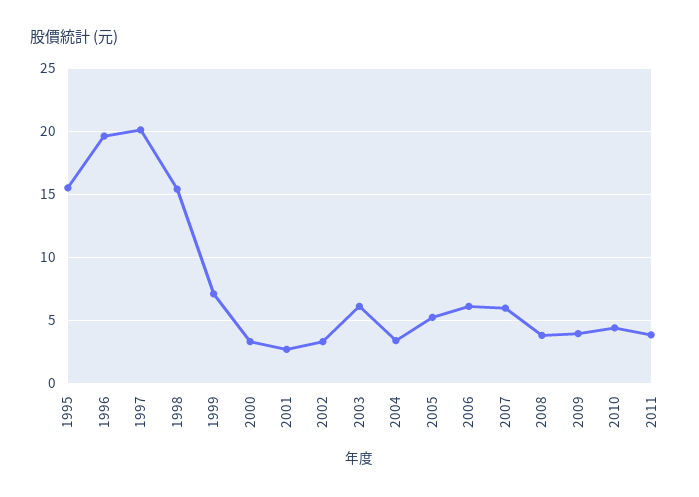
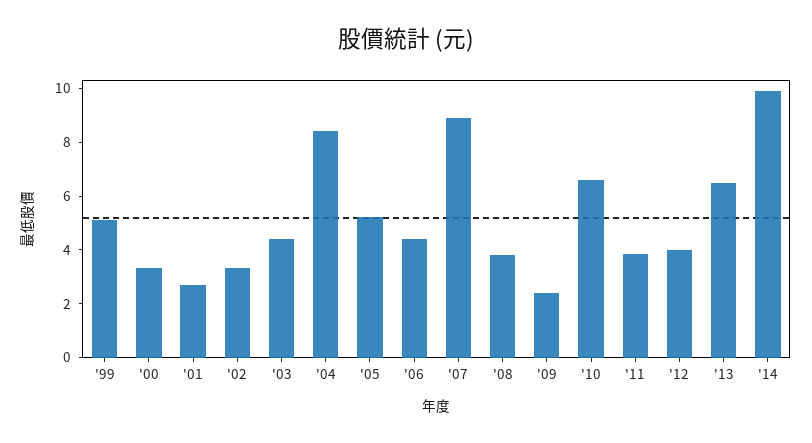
1995: 15.5 -> none
1996: 19.5 -> none
1997: 20 -> none
1998: 15.5 -> none
1999: 7 -> 5
2003: 6 -> 4.5
2004: 3.5 -> 8.5
2006: 6 -> 4.5
2007: 6 -> 9
2009: 4 -> 2.5
2010: 4.5 -> 6.5
'12: none -> 4
'13: none -> 6.5
'14: none -> 10

